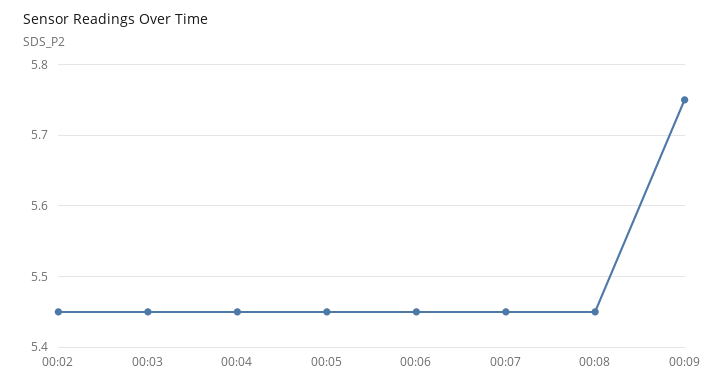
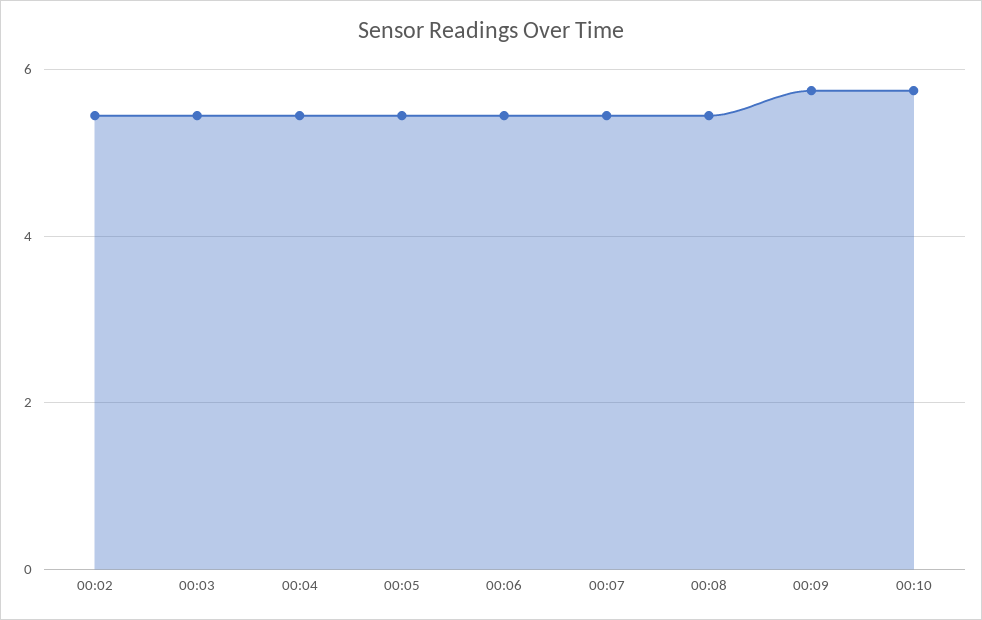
00:10: none -> 5.8

